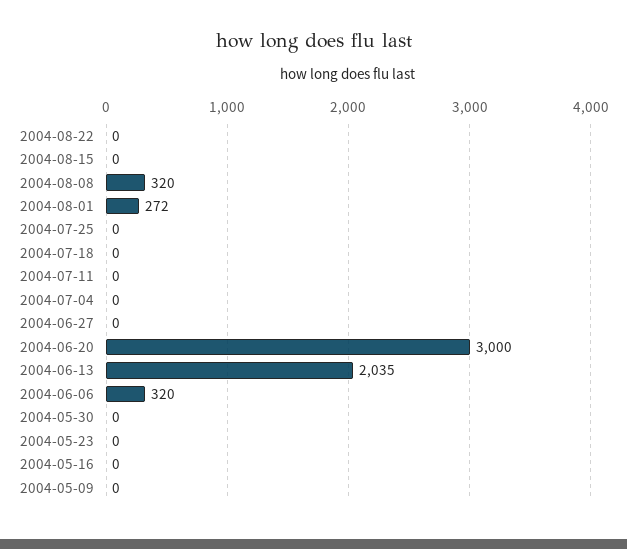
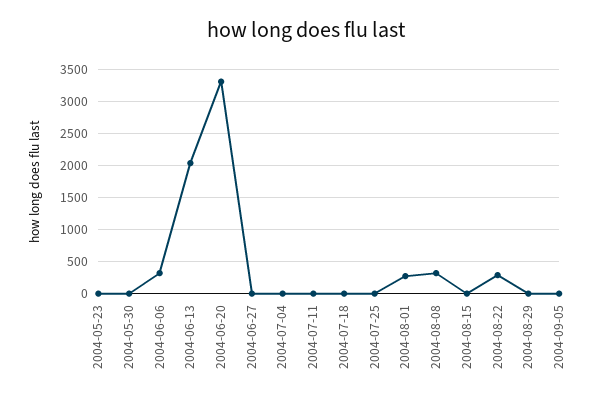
2004-08-22: 0 -> 300
2004-06-20: 3000 -> 3300
2004-05-16: 0 -> none
2004-05-09: 0 -> none
2004-08-29: none -> 0
2004-09-05: none -> 0

